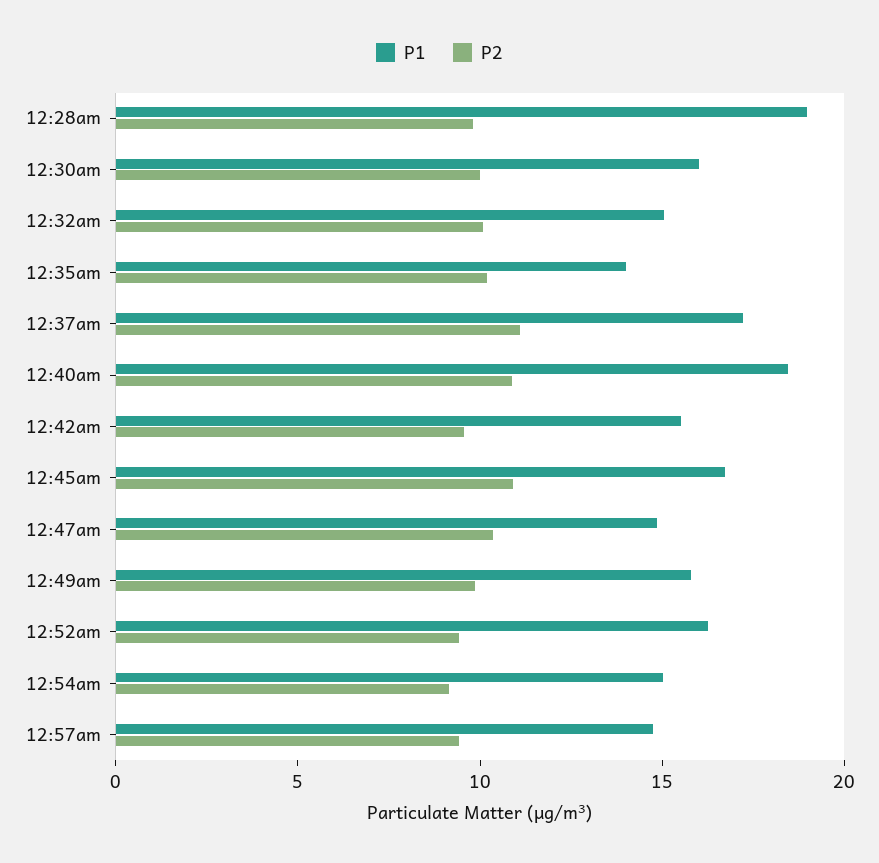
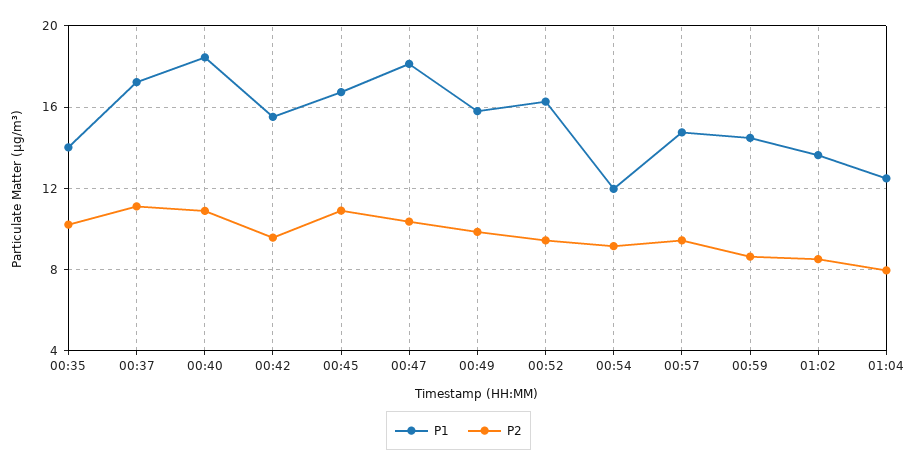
P1, 12:28am: 19 -> none
P2, 12:28am: 10 -> none
P1, 12:30am: 16 -> none
P2, 12:30am: 10 -> none
P1, 12:32am: 15 -> none
P2, 12:32am: 10 -> none
P1, 12:47am: 15 -> 18
P1, 12:54am: 15 -> 12
P1, 00:59: none -> 14.5
P2, 00:59: none -> 8.5
P1, 01:02: none -> 13.5
P2, 01:02: none -> 8.5
P1, 01:04: none -> 12.5
P2, 01:04: none -> 8

